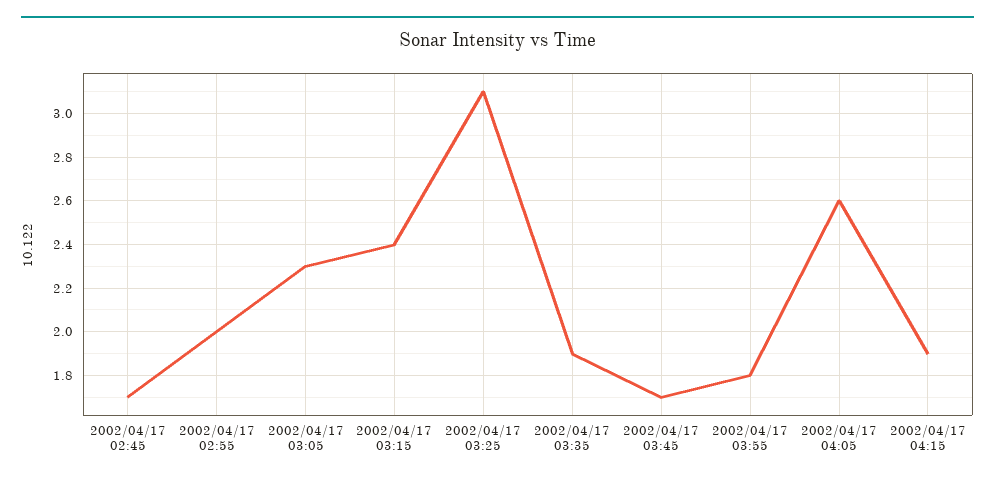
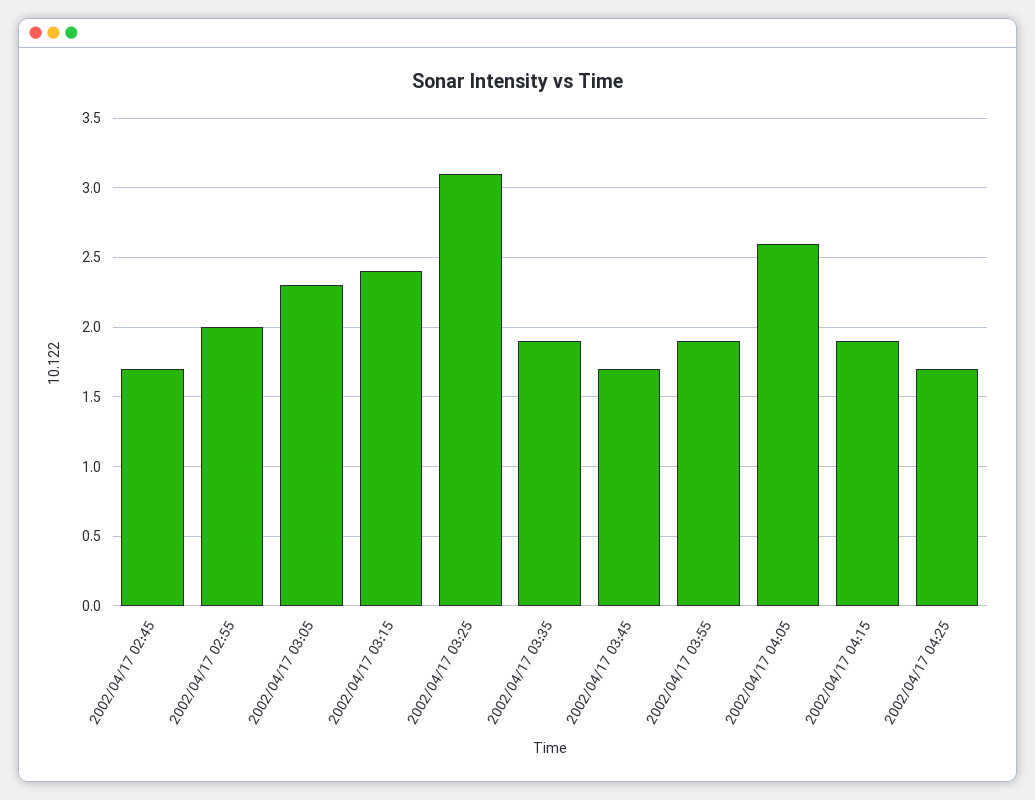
2002/04/17 03:55: 1.8 -> 1.9
2002/04/17 04:25: none -> 1.7

